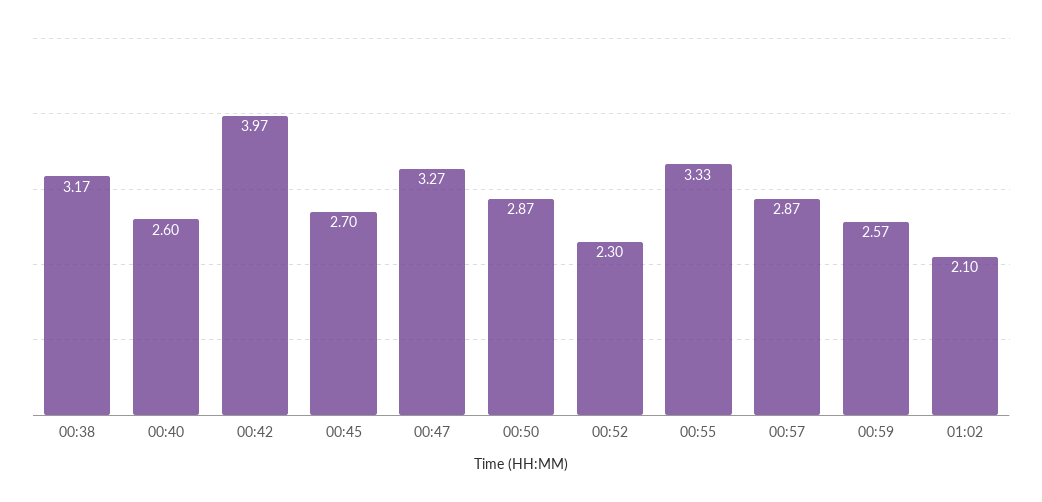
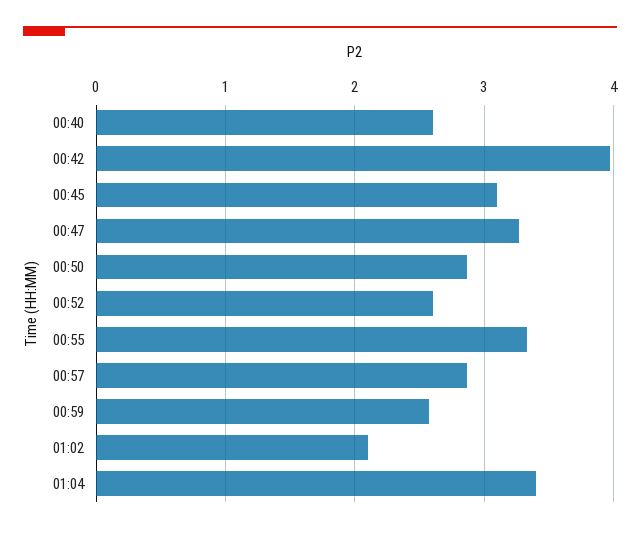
00:38: 3.17 -> none
00:45: 2.7 -> 3.1
00:52: 2.3 -> 2.6
01:04: none -> 3.4

